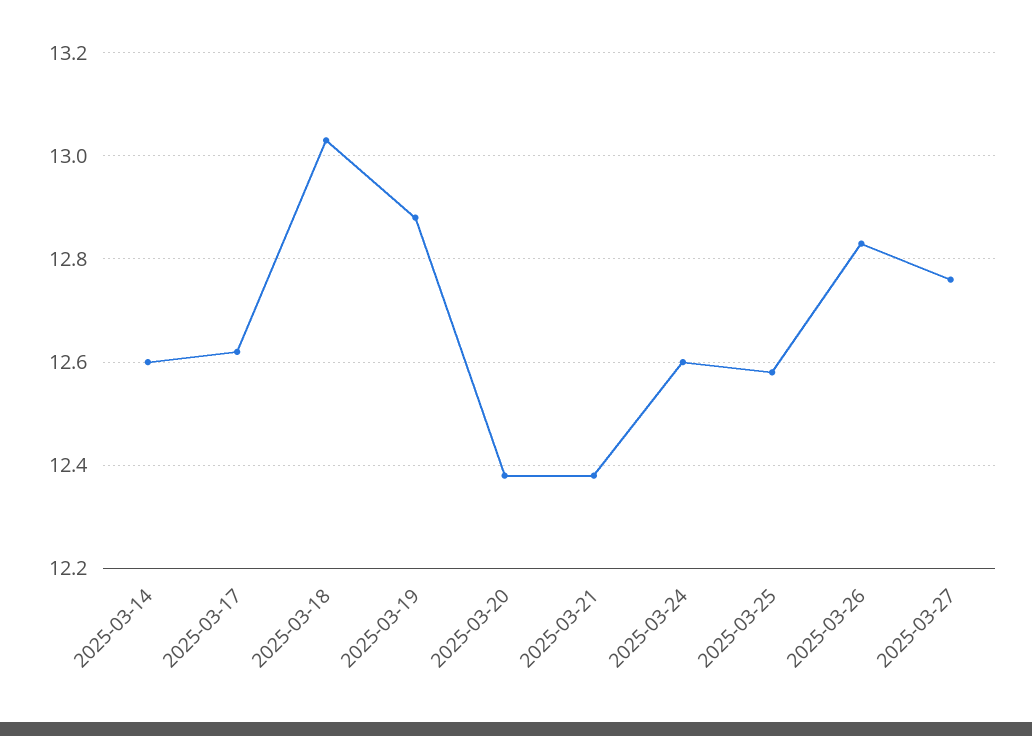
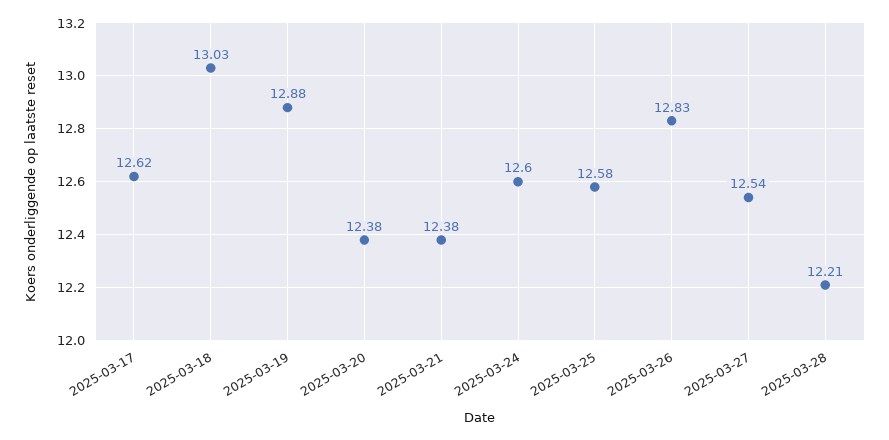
2025-03-14: 12.6 -> none
2025-03-27: 12.75 -> 12.54
2025-03-28: none -> 12.21

